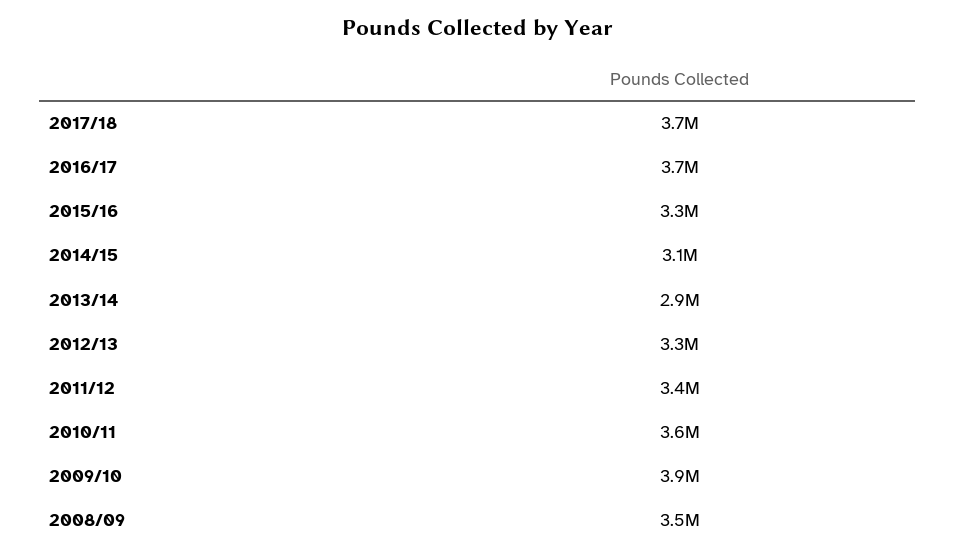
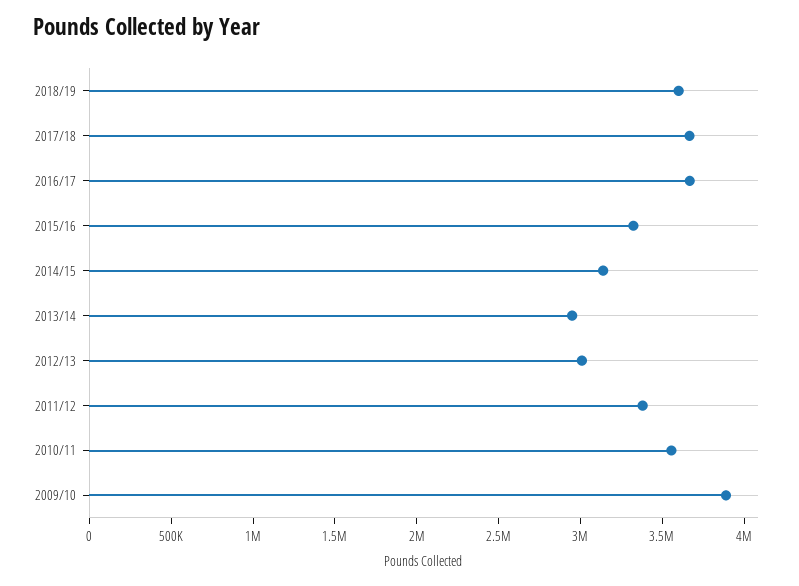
2012/13: 3300000 -> 3000000
2008/09: 3500000 -> none
2018/19: none -> 3600000

